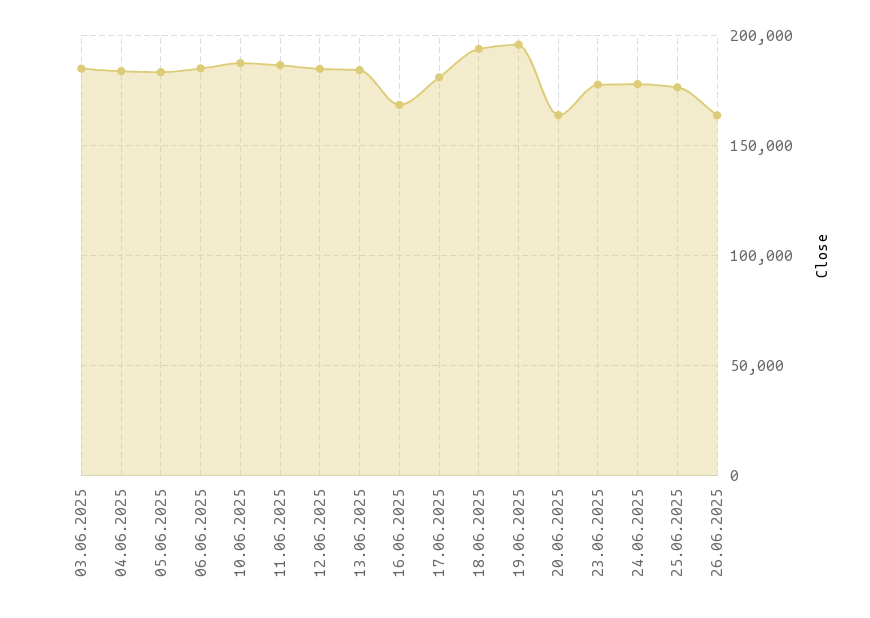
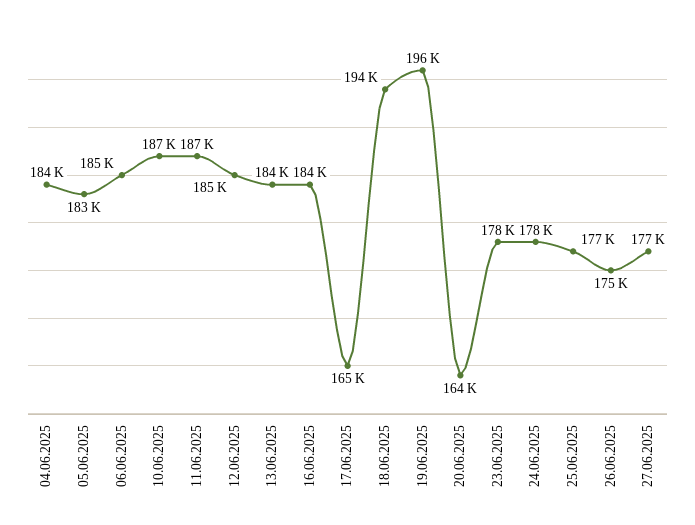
03.06.2025: 185000 -> none
16.06.2025: 170000 -> 184000
17.06.2025: 180000 -> 165000
26.06.2025: 165000 -> 175000
27.06.2025: none -> 177000

